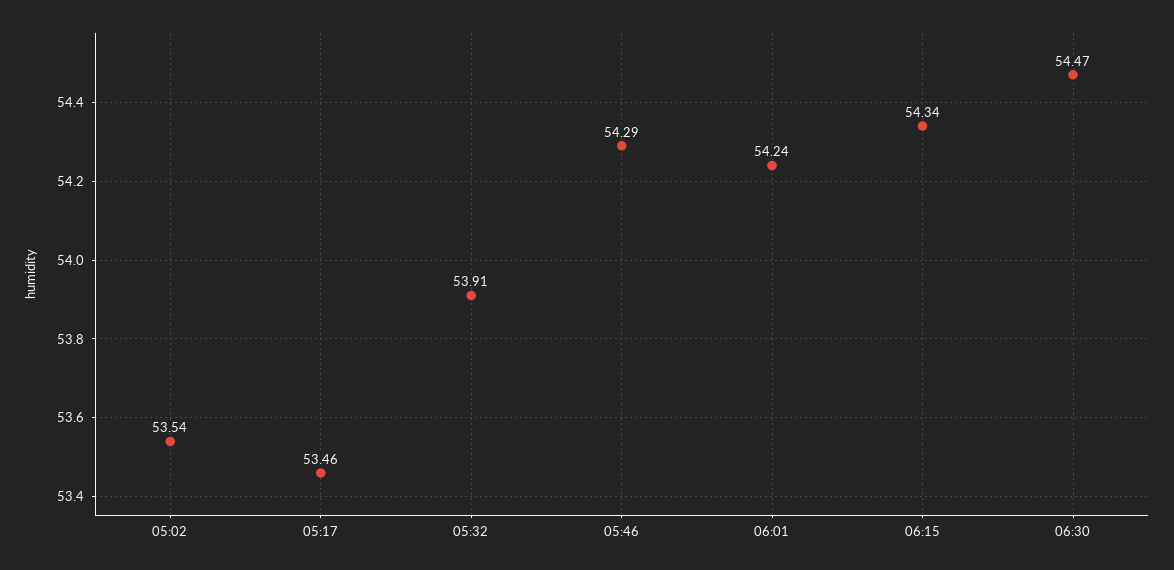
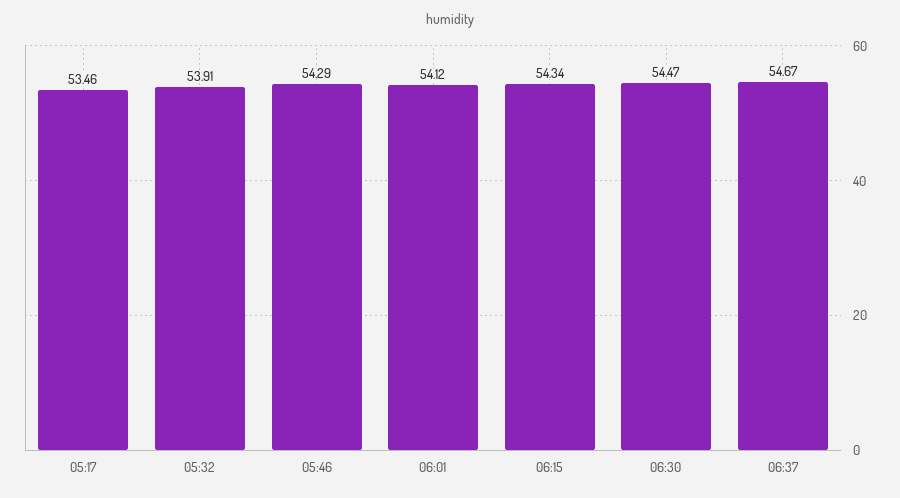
05:02: 53.54 -> none
06:01: 54.24 -> 54.12
06:37: none -> 54.67

